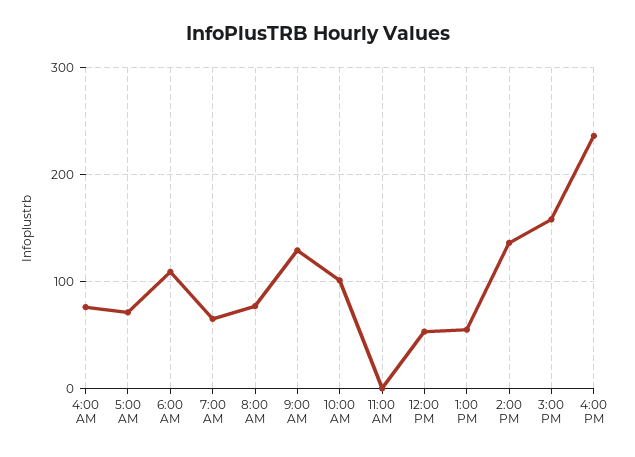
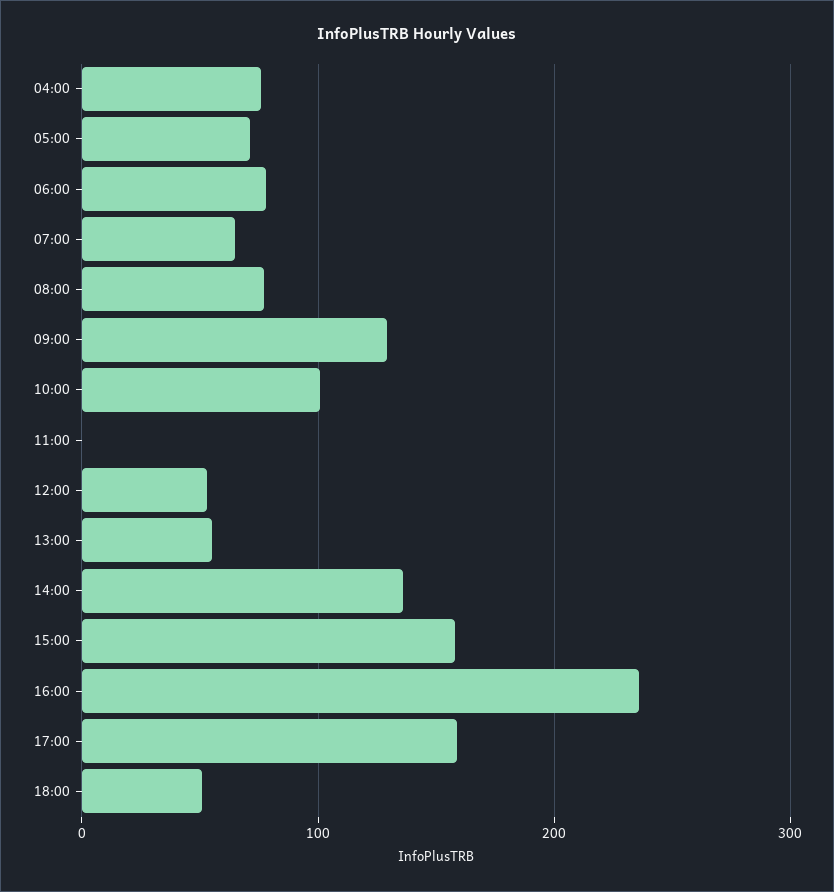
6:00 AM: 110 -> 80
17:00: none -> 160
18:00: none -> 50

